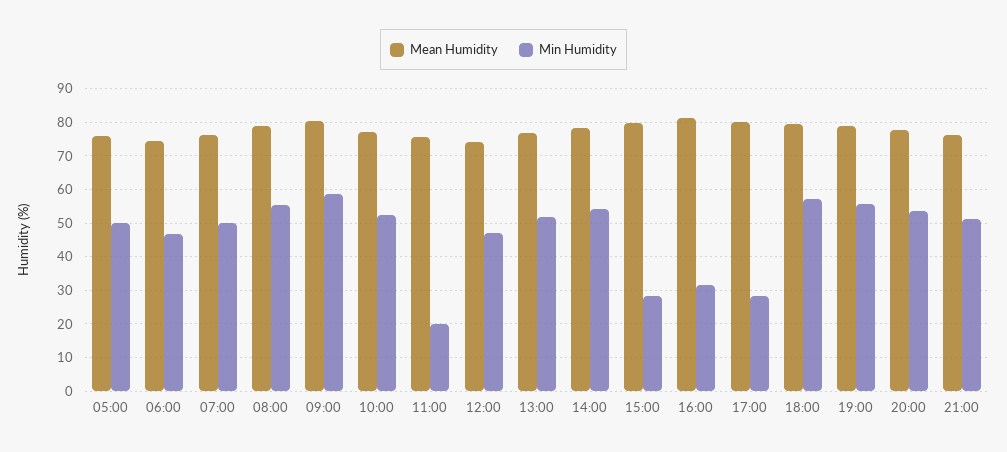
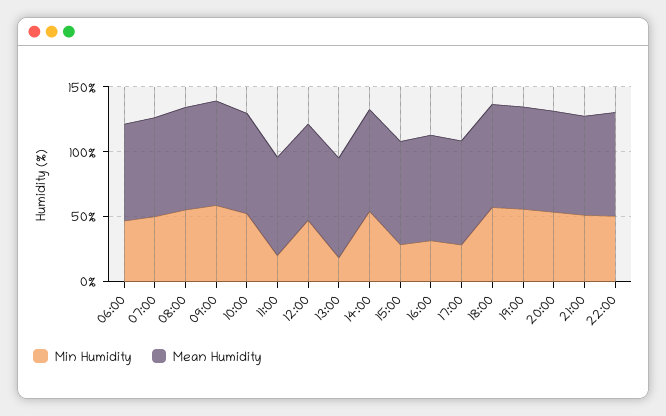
Mean Humidity, 05:00: 76 -> none
Min Humidity, 05:00: 50 -> none
Min Humidity, 13:00: 52 -> 20
Min Humidity, 22:00: none -> 50
Mean Humidity, 22:00: none -> 80

